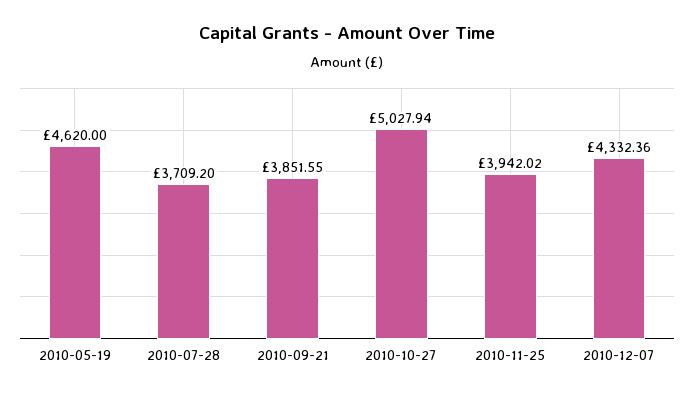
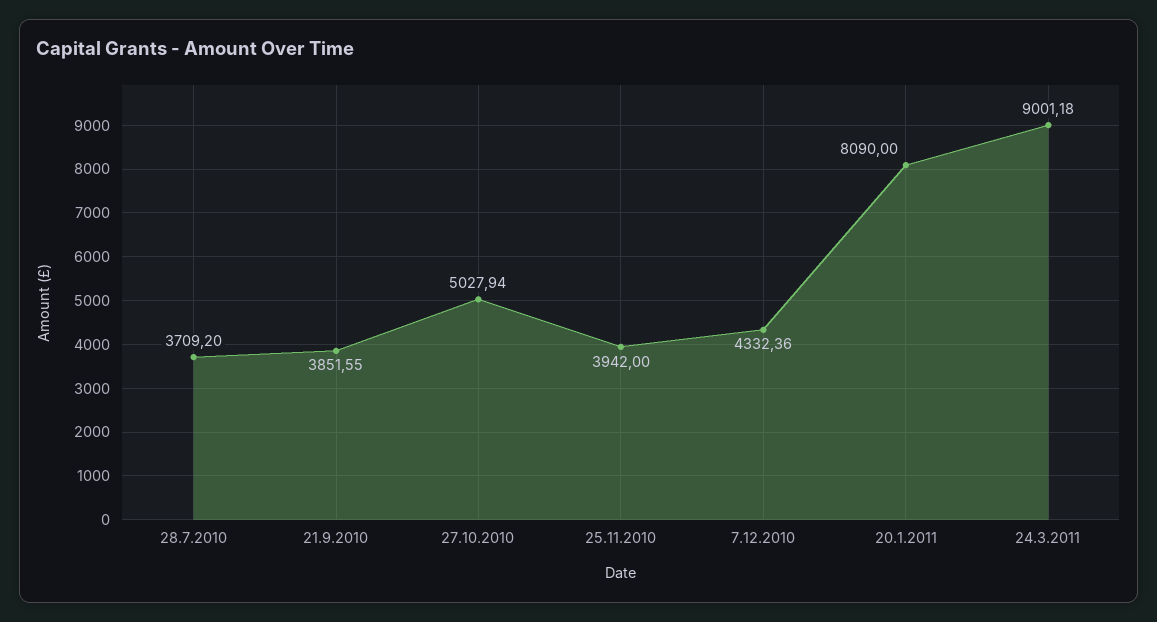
2010-05-19: 4620 -> none
2010-11-25: 3942.02 -> 3942
20.1.2011: none -> 8090
24.3.2011: none -> 9001.18

